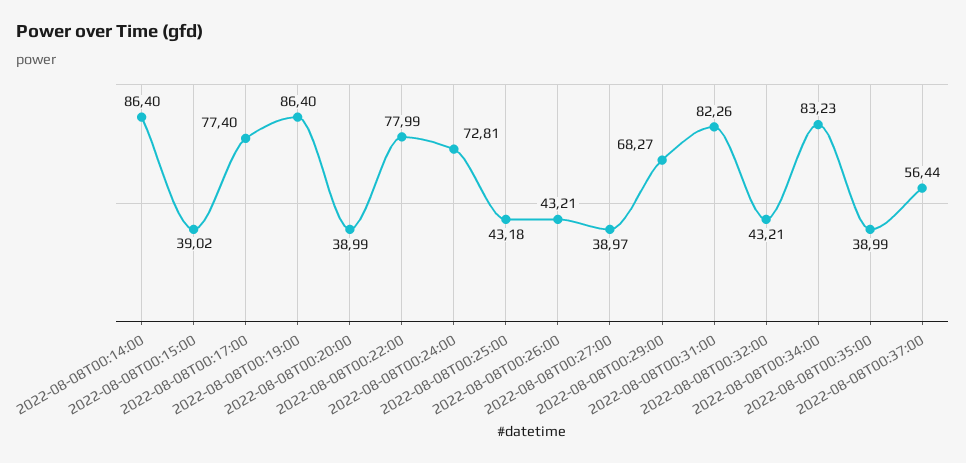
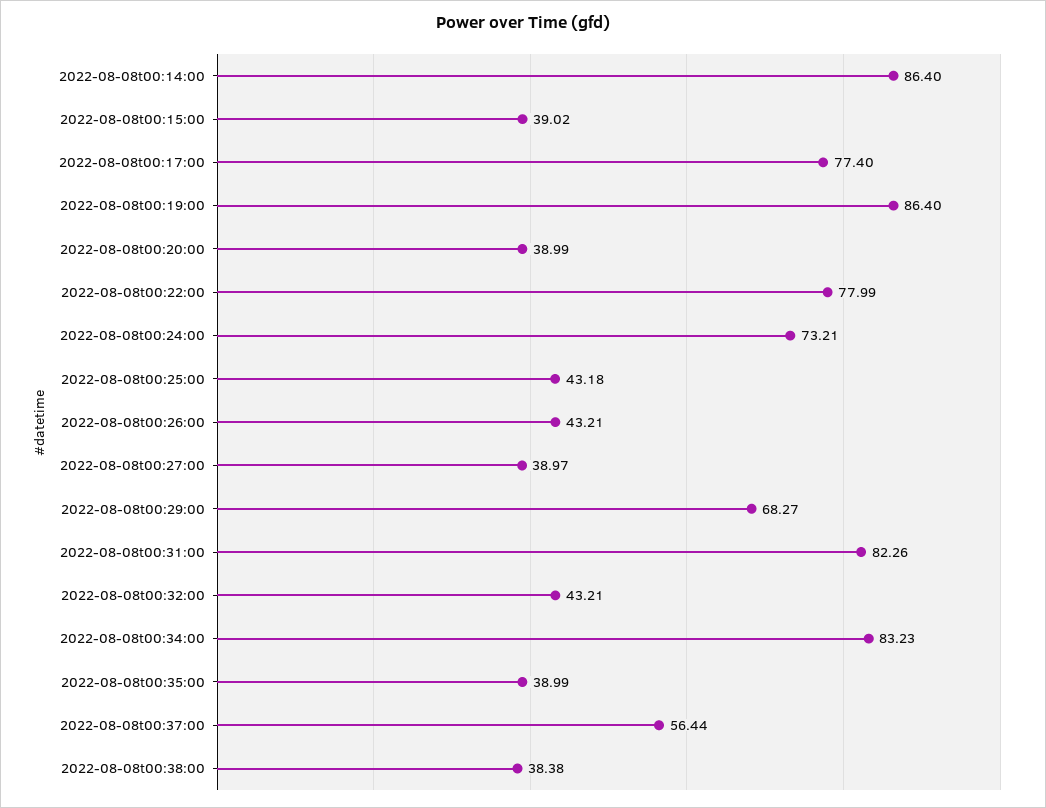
2022-08-08T00:24:00: 72.81 -> 73.21
2022-08-08t00:38:00: none -> 38.38

